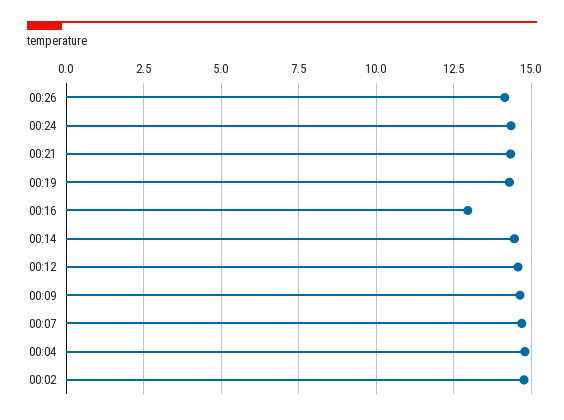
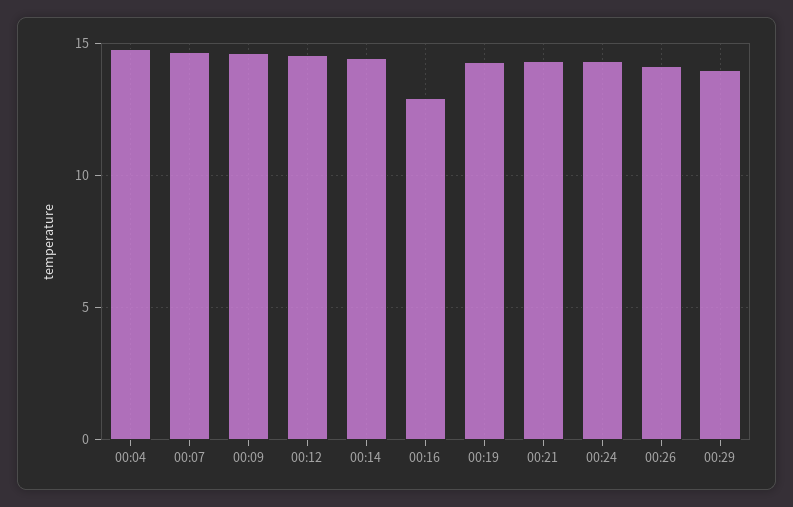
00:02: 14.75 -> none
00:29: none -> 14

